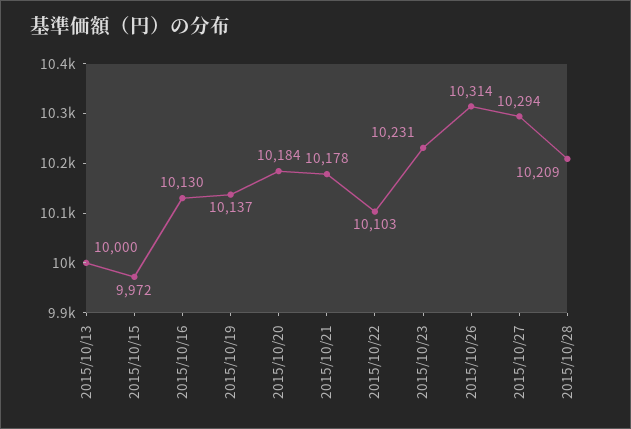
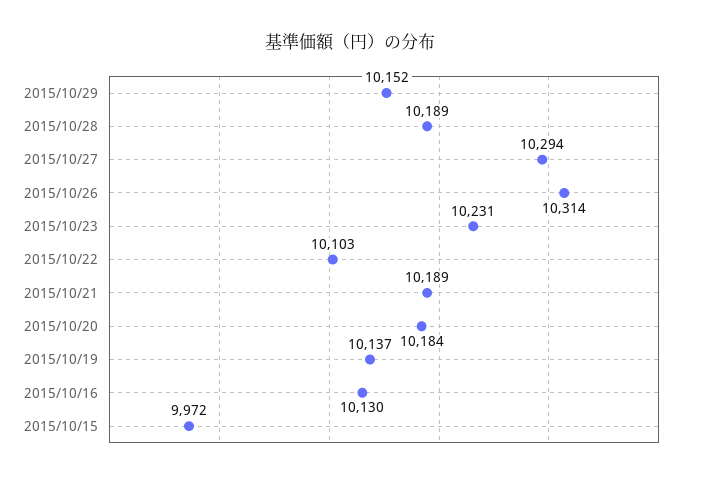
2015/10/13: 10000 -> none
2015/10/21: 10178 -> 10189
2015/10/28: 10209 -> 10189
2015/10/29: none -> 10152

